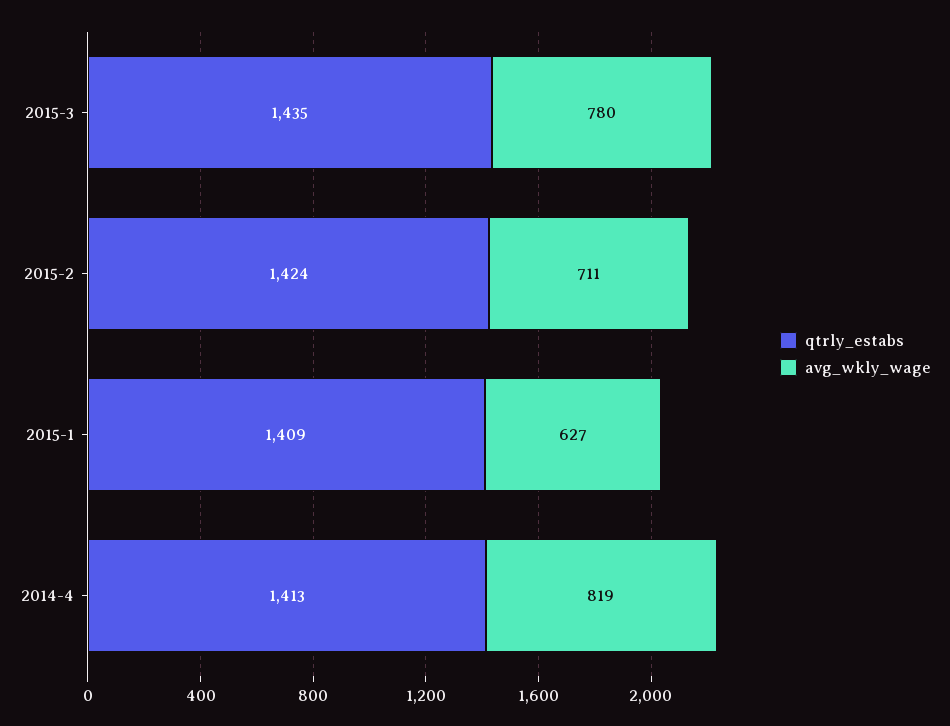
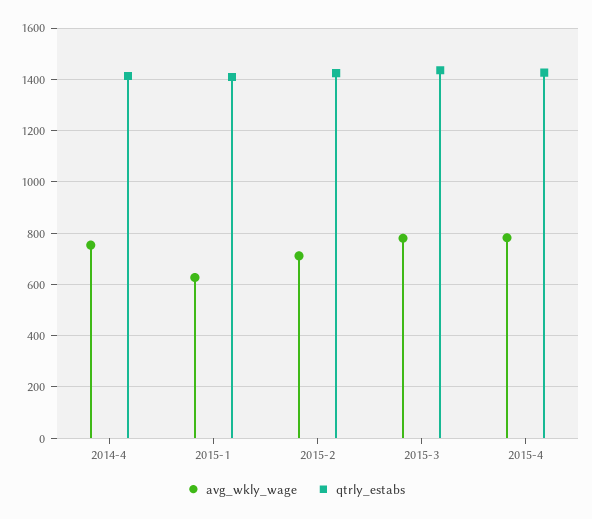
avg_wkly_wage, 2014-4: 819 -> 750
avg_wkly_wage, 2015-4: none -> 775
qtrly_estabs, 2015-4: none -> 1425

